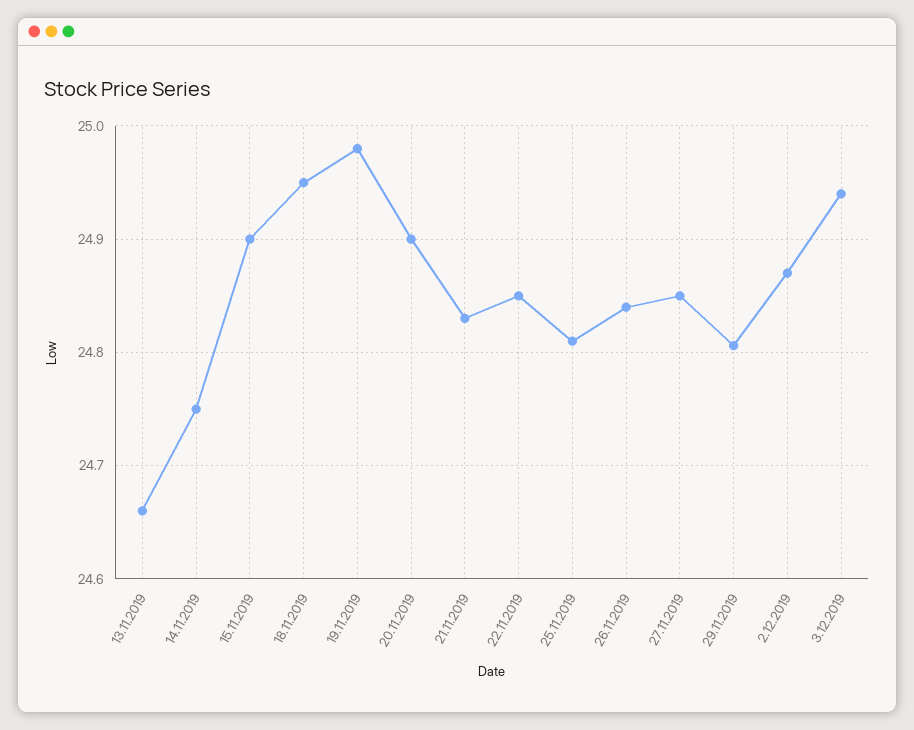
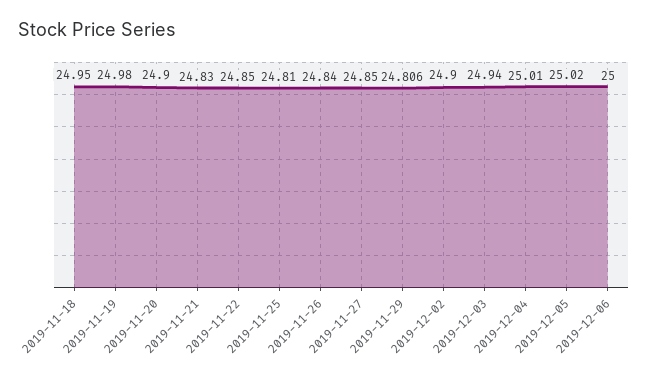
13.11.2019: 24.66 -> none
14.11.2019: 24.75 -> none
15.11.2019: 24.9 -> none
2.12.2019: 24.87 -> 24.9
2019-12-04: none -> 25.01
2019-12-05: none -> 25.02
2019-12-06: none -> 25

